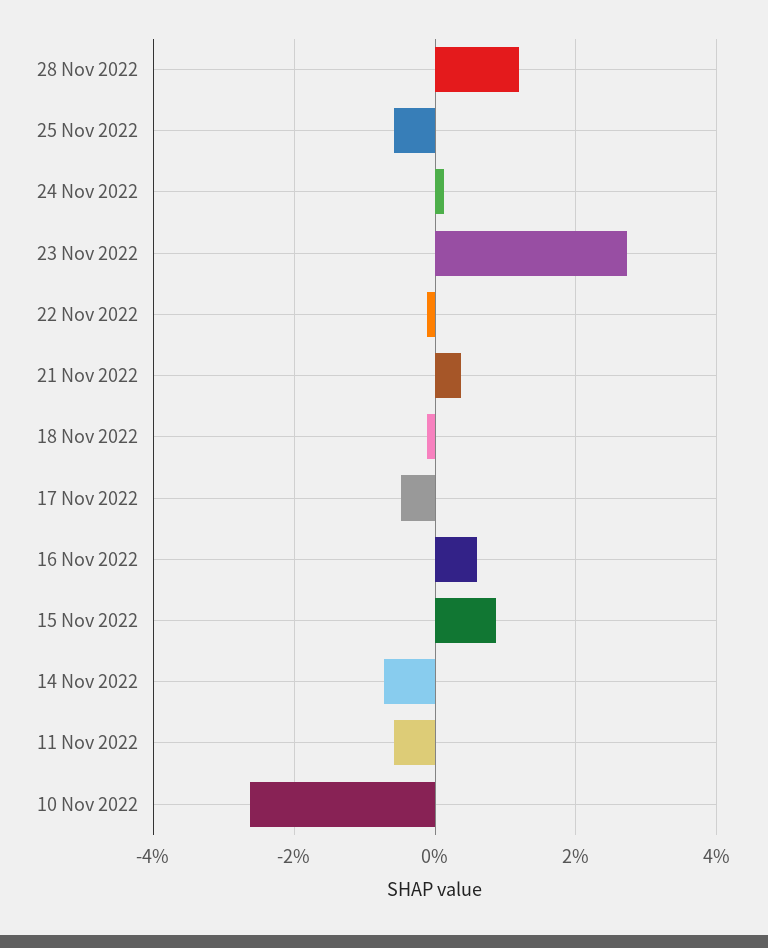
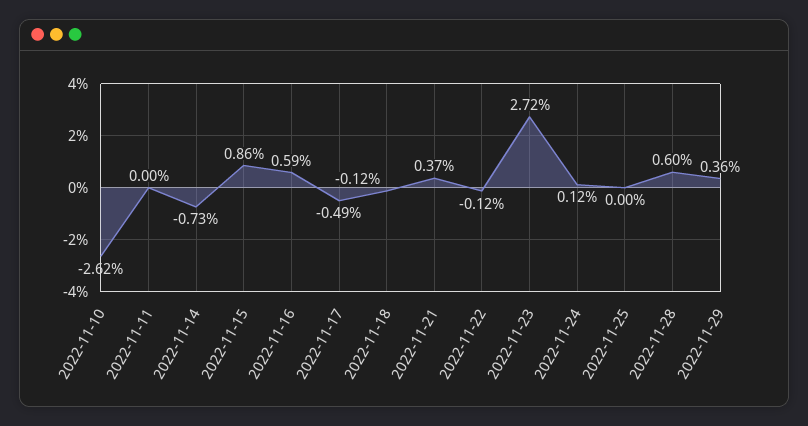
28 Nov 2022: 1.2 -> 0.6
25 Nov 2022: -0.6 -> 0
11 Nov 2022: -0.6 -> 0
2022-11-29: none -> 0.36

